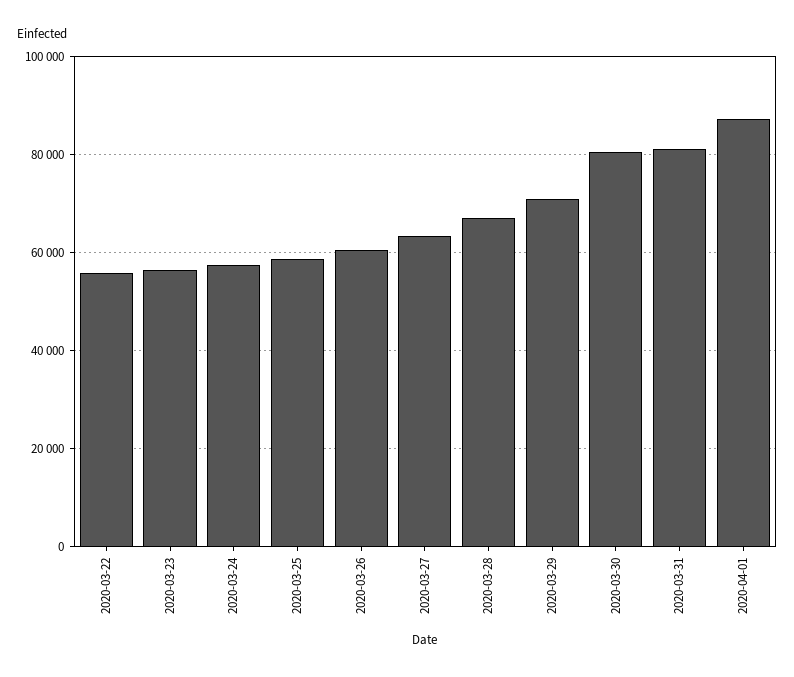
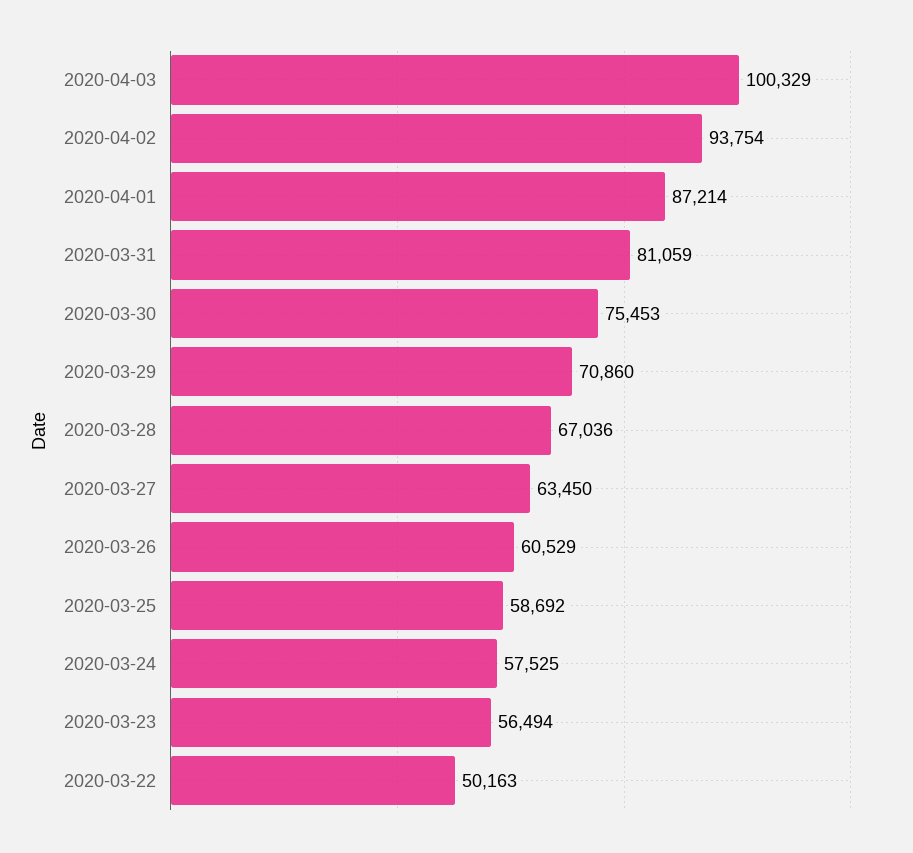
2020-03-22: 56000 -> 50163
2020-03-30: 80000 -> 75453
2020-04-03: none -> 100329
2020-04-02: none -> 93754

